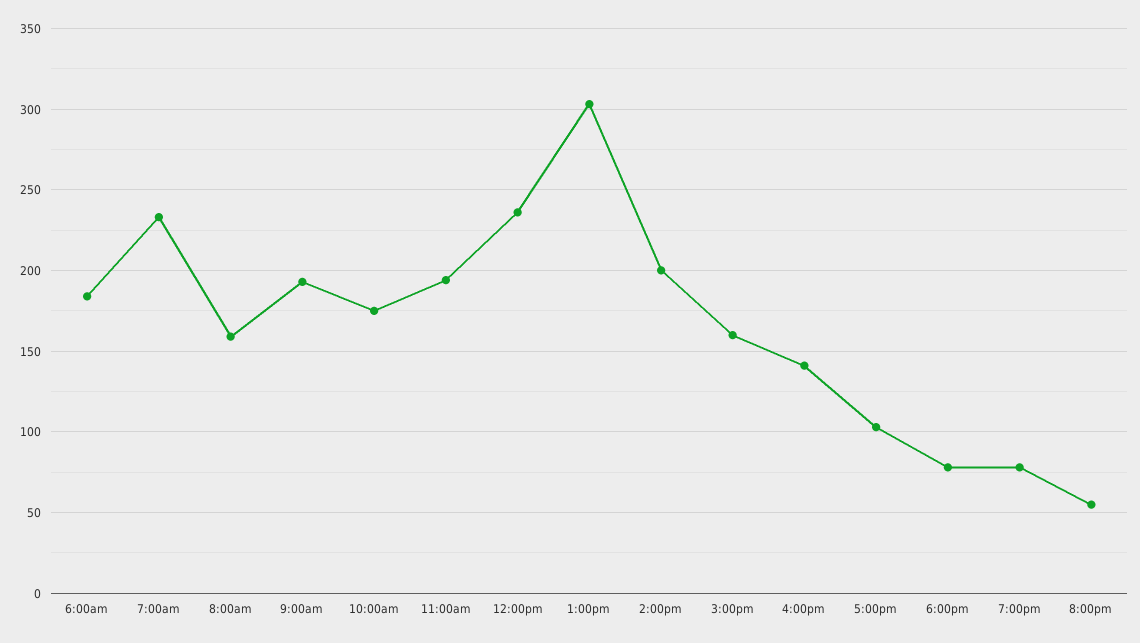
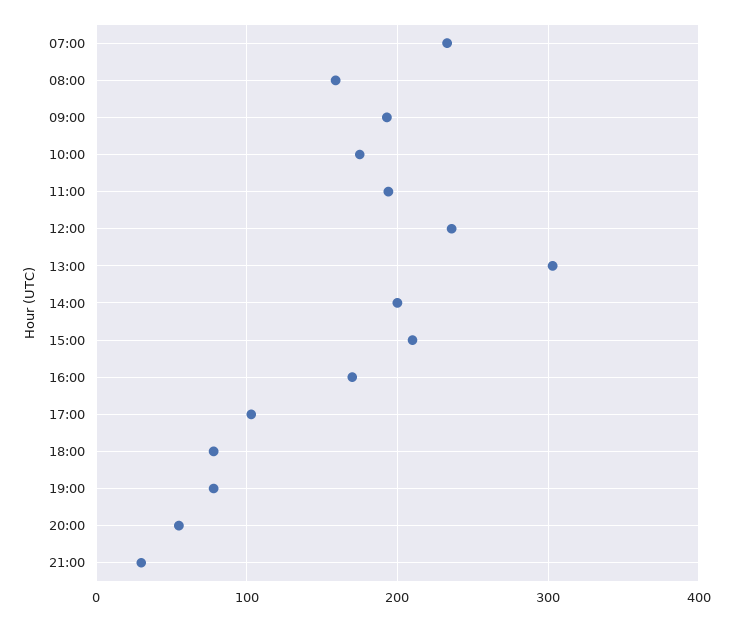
6:00am: 185 -> none
3:00pm: 160 -> 210
4:00pm: 140 -> 170
21:00: none -> 30

